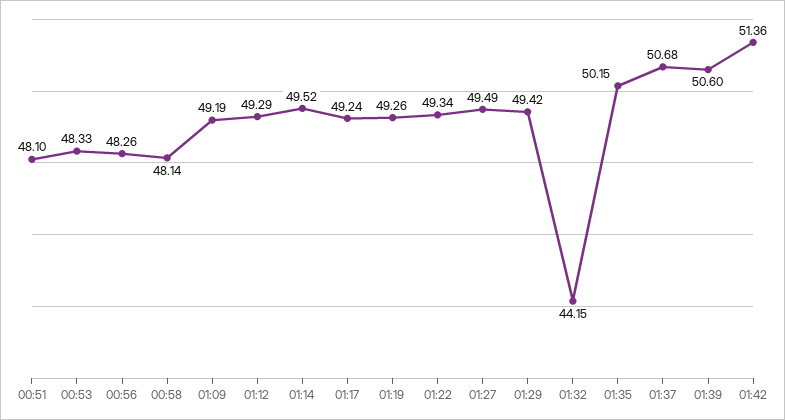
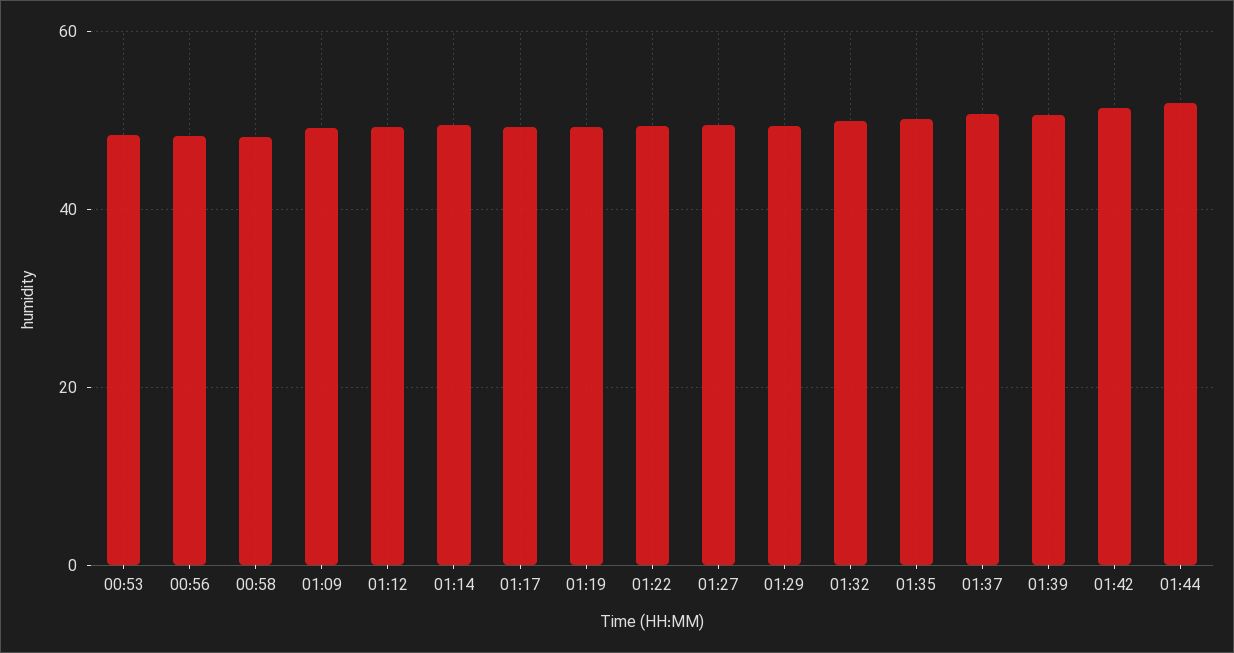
00:51: 48.1 -> none
01:32: 44.15 -> 50
01:44: none -> 52

